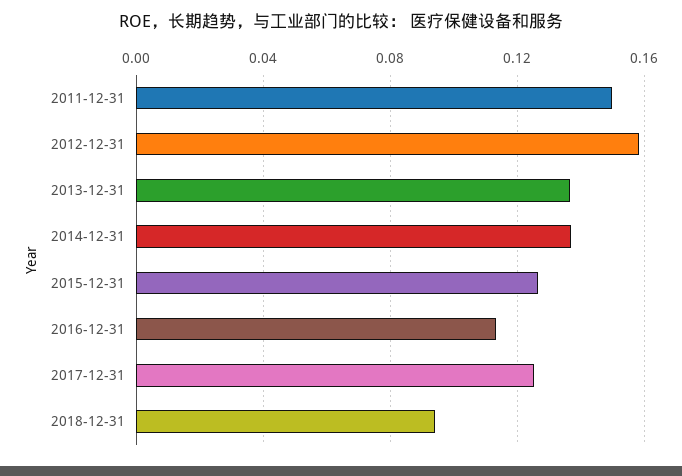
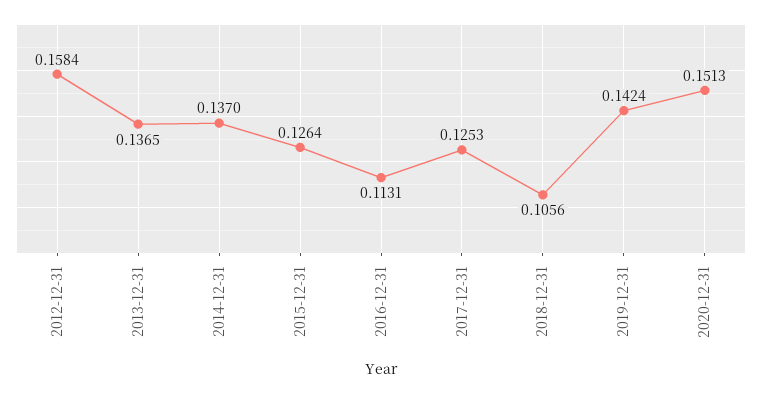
2011-12-31: 0.15 -> none
2018-12-31: 0.095 -> 0.1056
2019-12-31: none -> 0.1424
2020-12-31: none -> 0.1513

